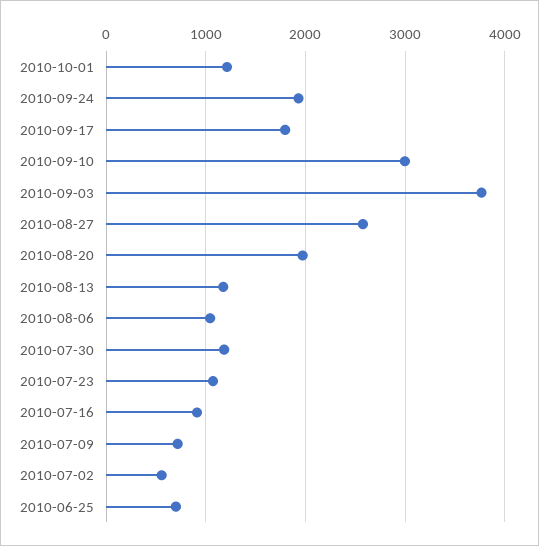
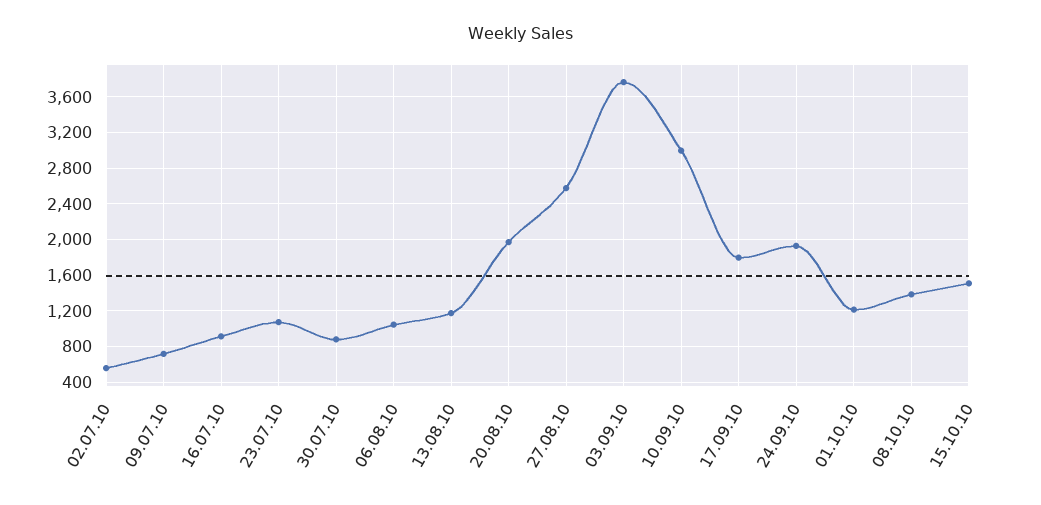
2010-07-30: 1200 -> 900
2010-06-25: 700 -> none
08.10.10: none -> 1400
15.10.10: none -> 1500

